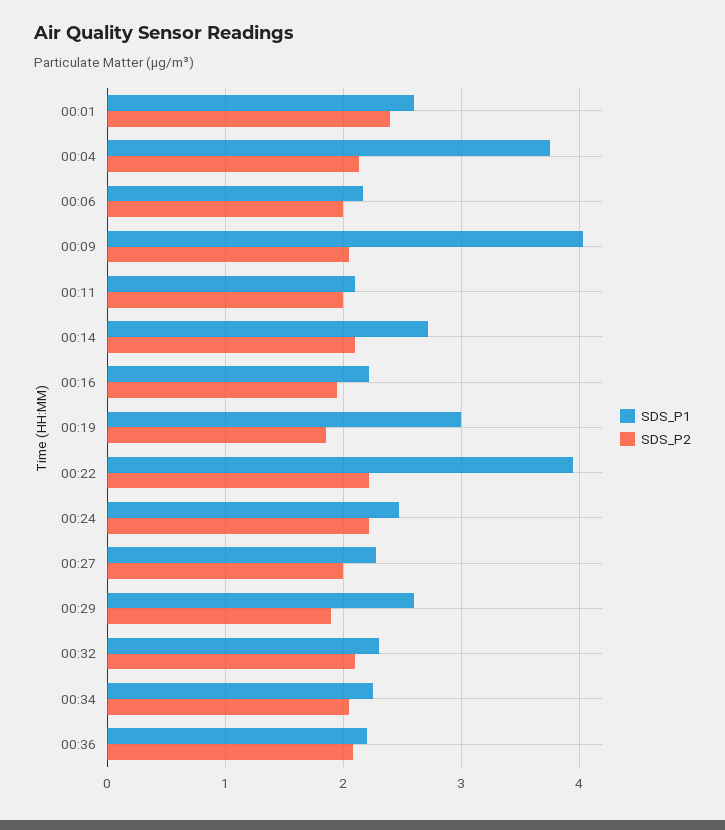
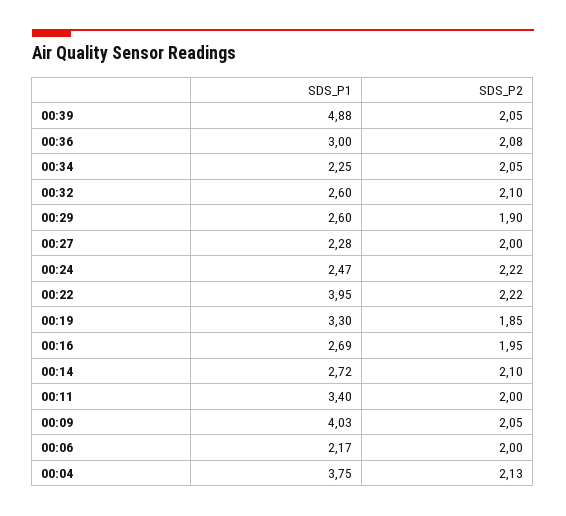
SDS_P1, 00:01: 2.6 -> none
SDS_P2, 00:01: 2.4 -> none
SDS_P1, 00:11: 2.1 -> 3.4
SDS_P1, 00:16: 2.2 -> 2.69
SDS_P1, 00:19: 3 -> 3.3
SDS_P1, 00:32: 2.3 -> 2.6
SDS_P1, 00:36: 2.2 -> 3
SDS_P1, 00:39: none -> 4.88
SDS_P2, 00:39: none -> 2.05

